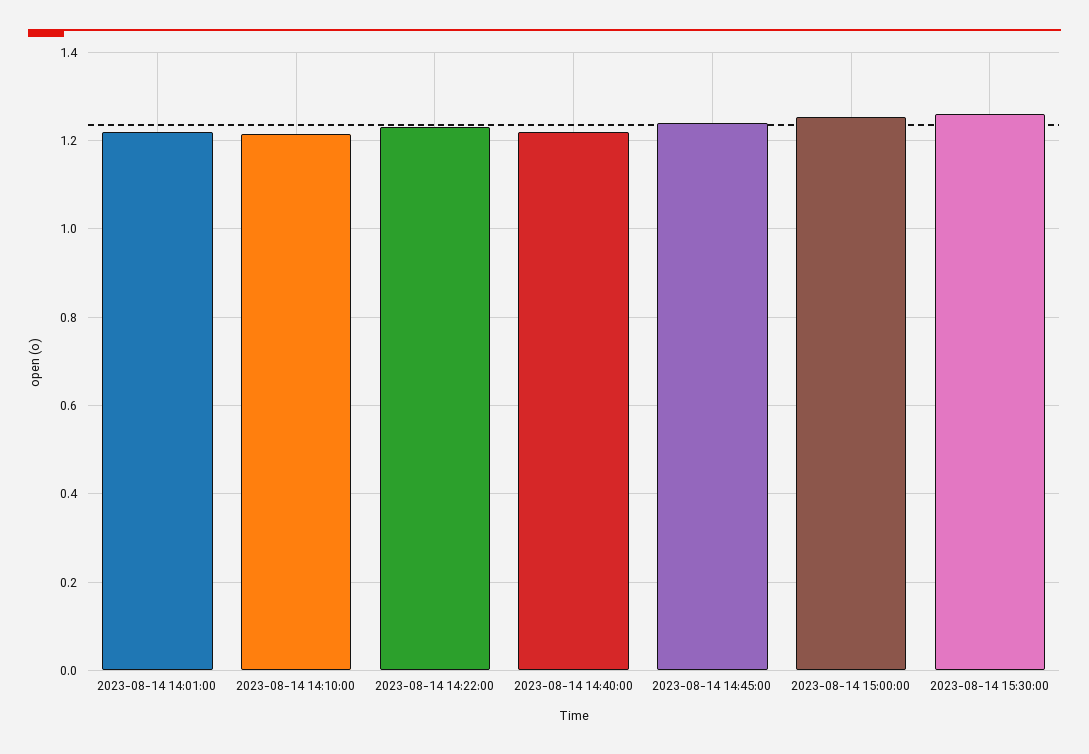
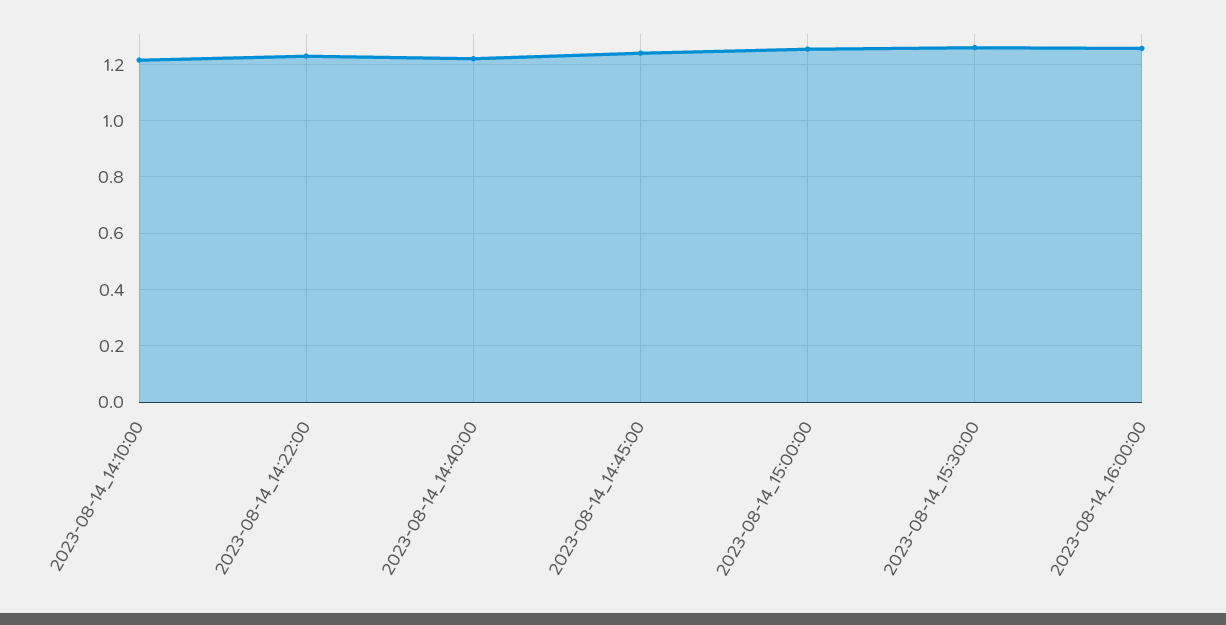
2023-08-14 14:01:00: 1.22 -> none
2023-08-14_16:00:00: none -> 1.25

